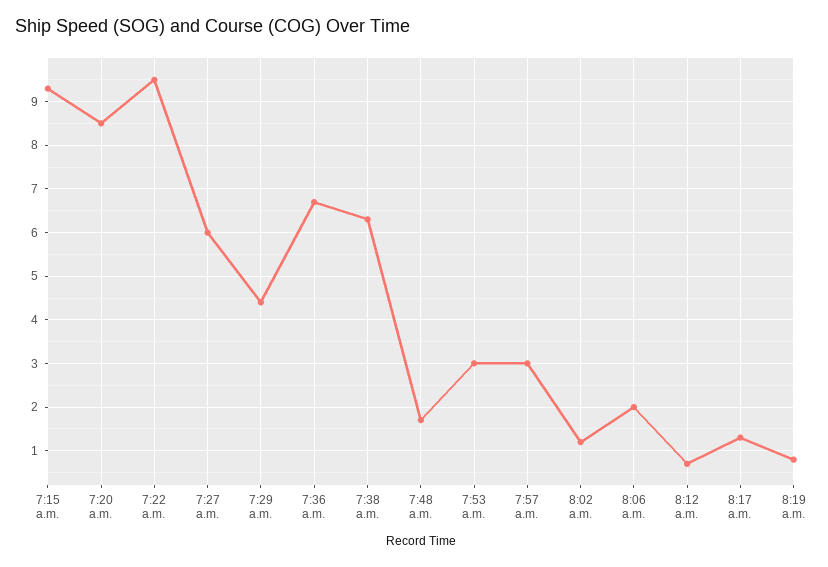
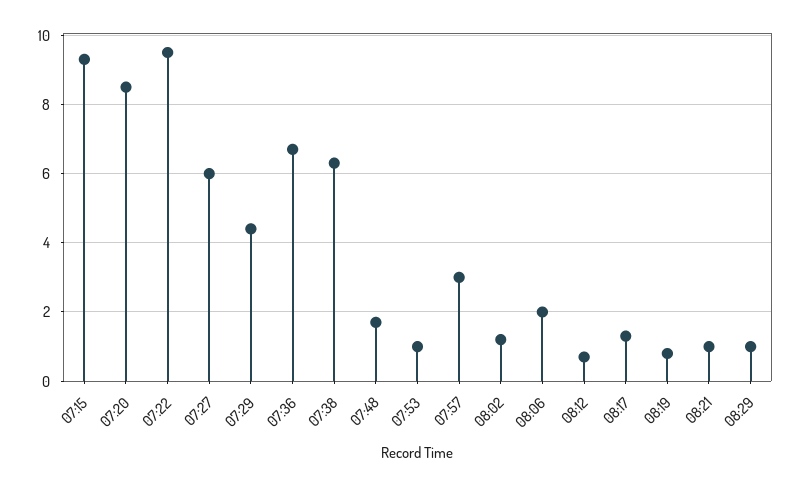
7:53 a.m.: 3 -> 1
08:21: none -> 1
08:29: none -> 1

